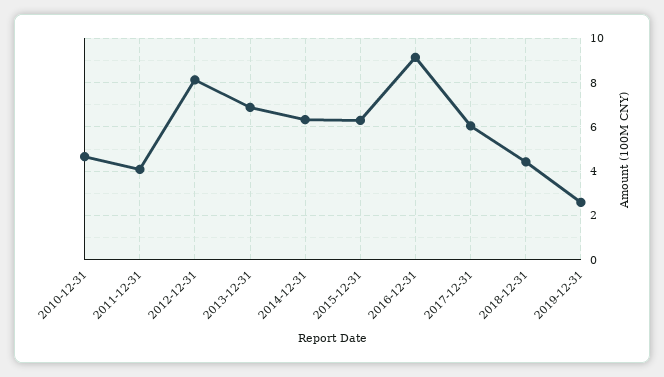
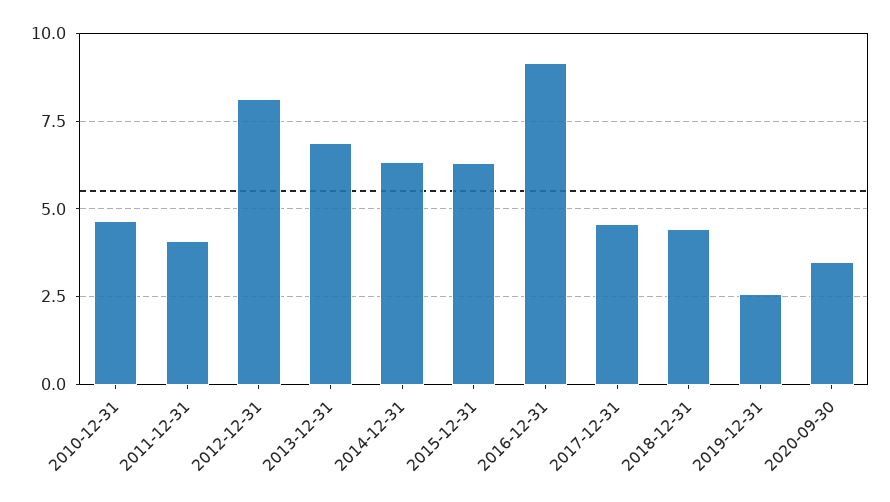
2017-12-31: 6 -> 4.5
2020-09-30: none -> 3.5

